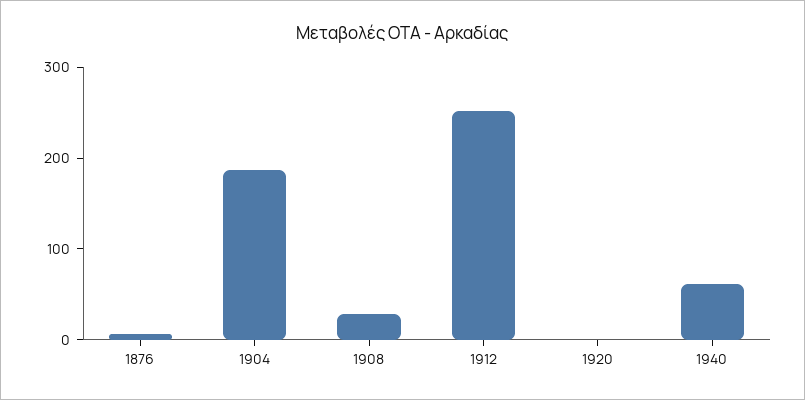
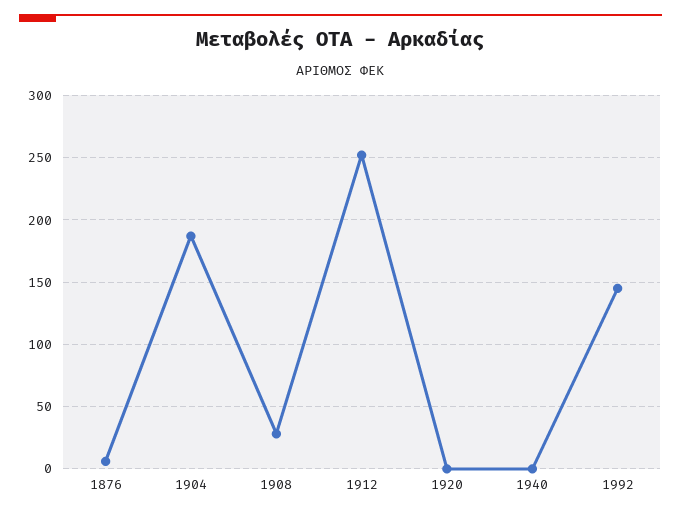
1940: 60 -> 0
1992: none -> 145

